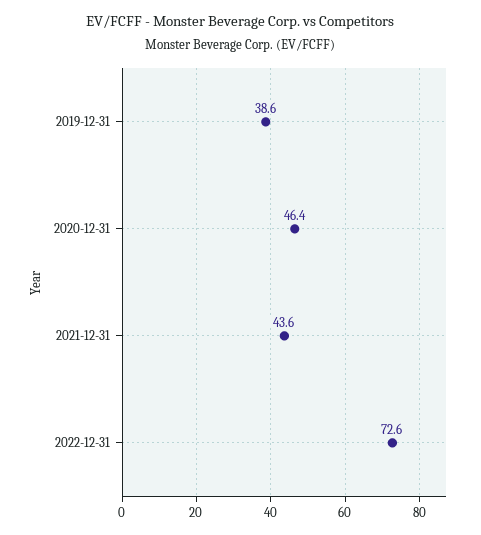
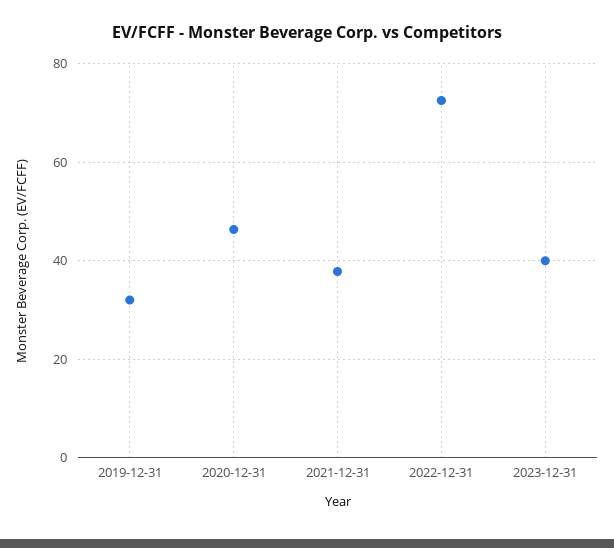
2019-12-31: 38.6 -> 32
2021-12-31: 43.6 -> 38
2023-12-31: none -> 40

